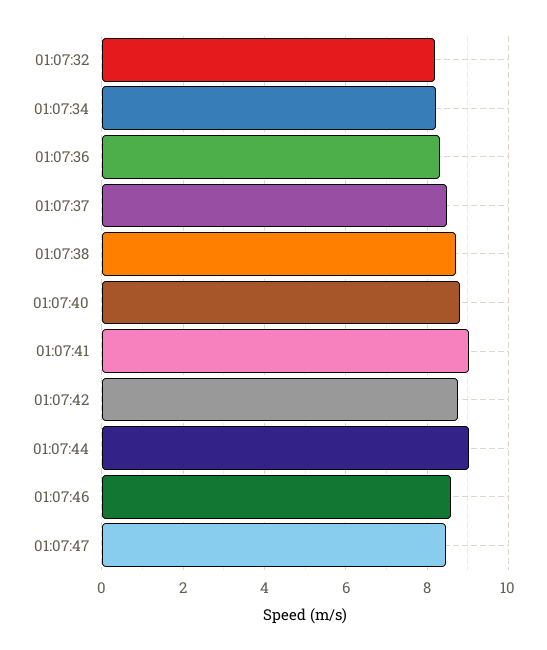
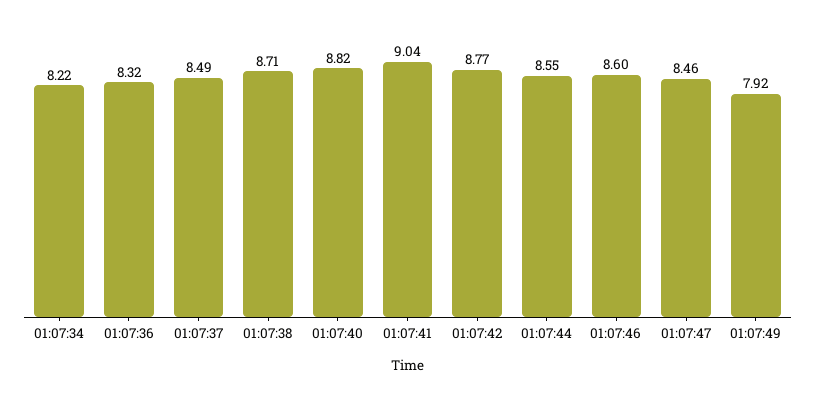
01:07:32: 8.2 -> none
01:07:44: 9 -> 8.55
01:07:49: none -> 7.92

